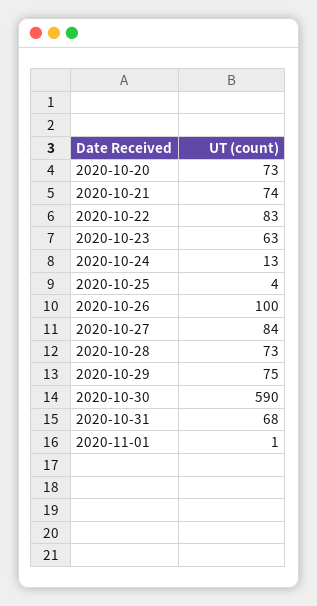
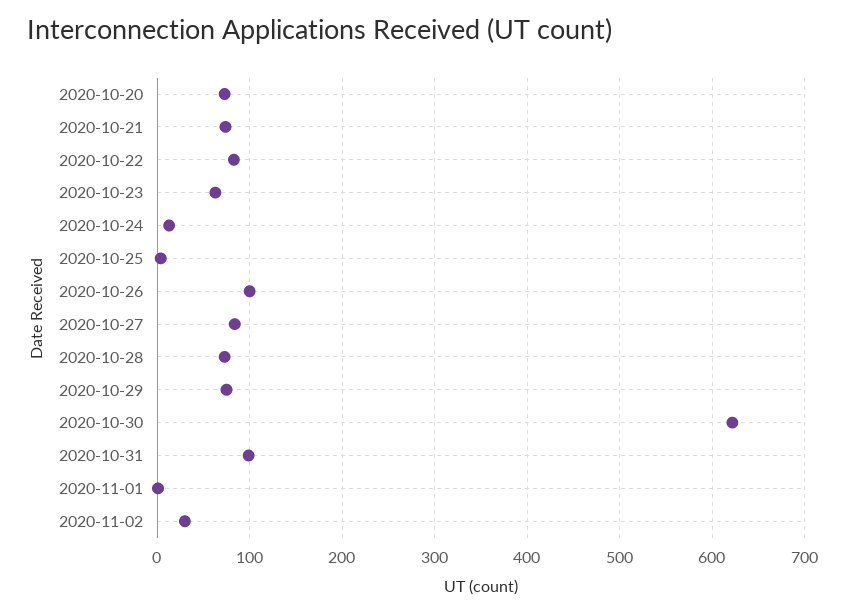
2020-10-30: 590 -> 620
2020-10-31: 68 -> 100
2020-11-02: none -> 30

